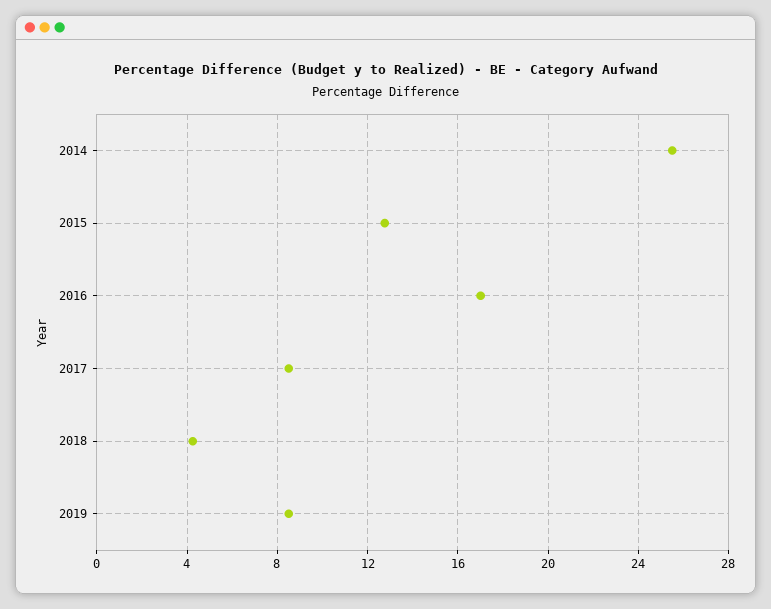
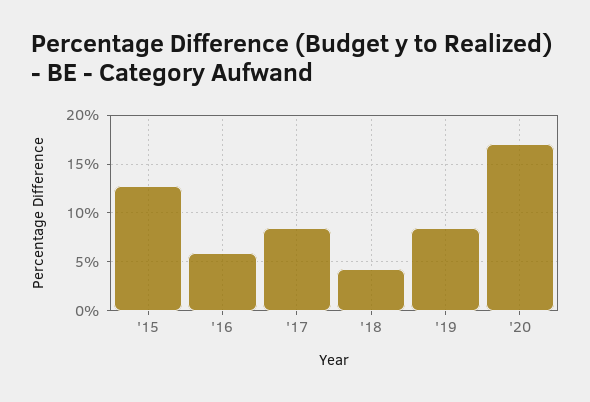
2014: 25.5 -> none
2016: 17 -> 6
'20: none -> 17

